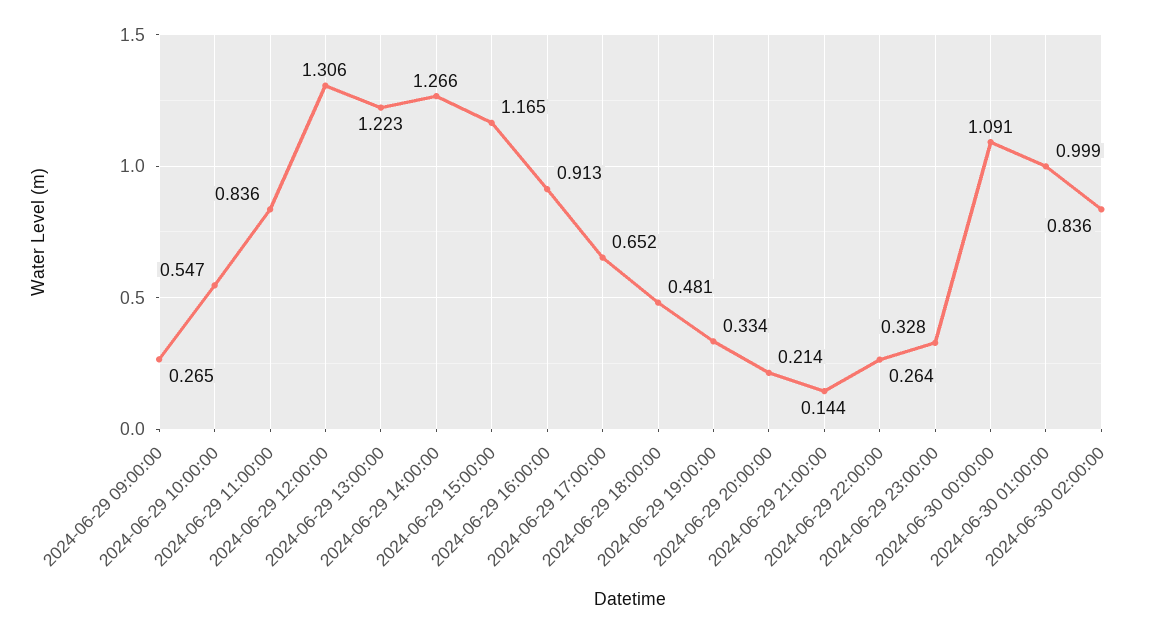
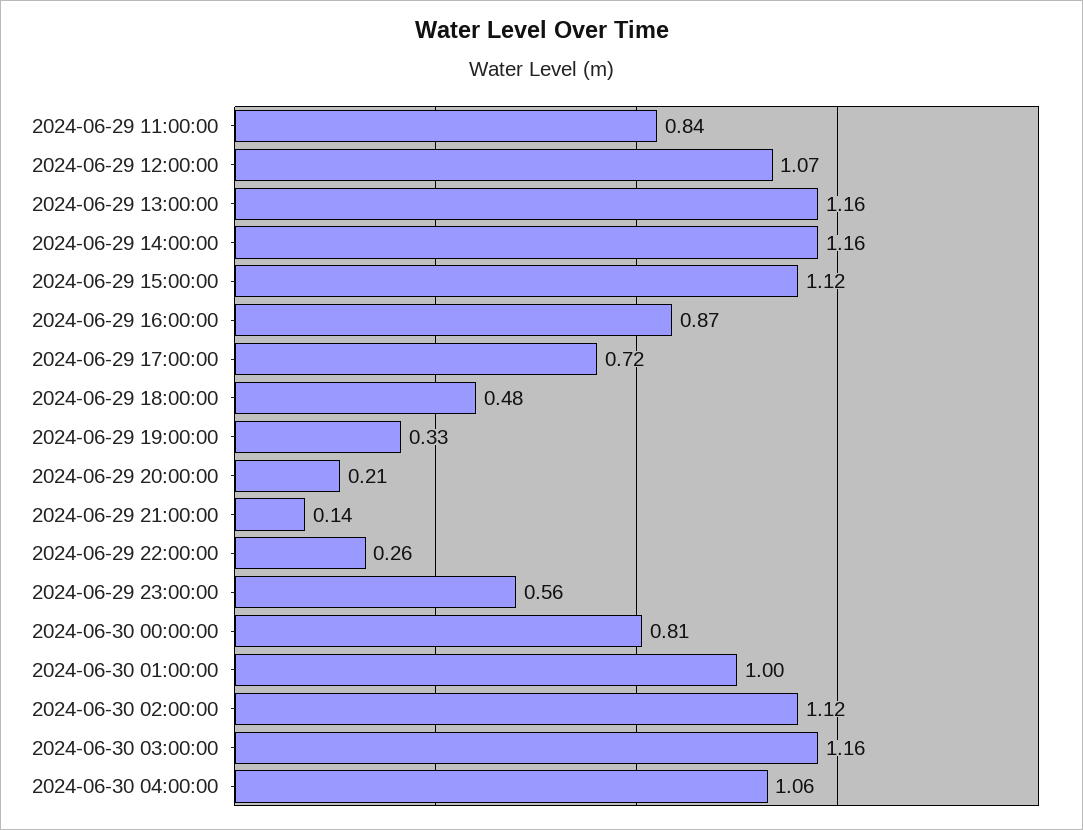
2024-06-29 09:00:00: 0.265 -> none
2024-06-29 10:00:00: 0.547 -> none
2024-06-29 12:00:00: 1.306 -> 1.07
2024-06-29 13:00:00: 1.223 -> 1.16
2024-06-29 14:00:00: 1.266 -> 1.16
2024-06-29 15:00:00: 1.165 -> 1.12
2024-06-29 16:00:00: 0.913 -> 0.87
2024-06-29 17:00:00: 0.652 -> 0.72
2024-06-29 23:00:00: 0.328 -> 0.56
2024-06-30 00:00:00: 1.091 -> 0.81
2024-06-30 02:00:00: 0.836 -> 1.12
2024-06-30 03:00:00: none -> 1.16
2024-06-30 04:00:00: none -> 1.06

